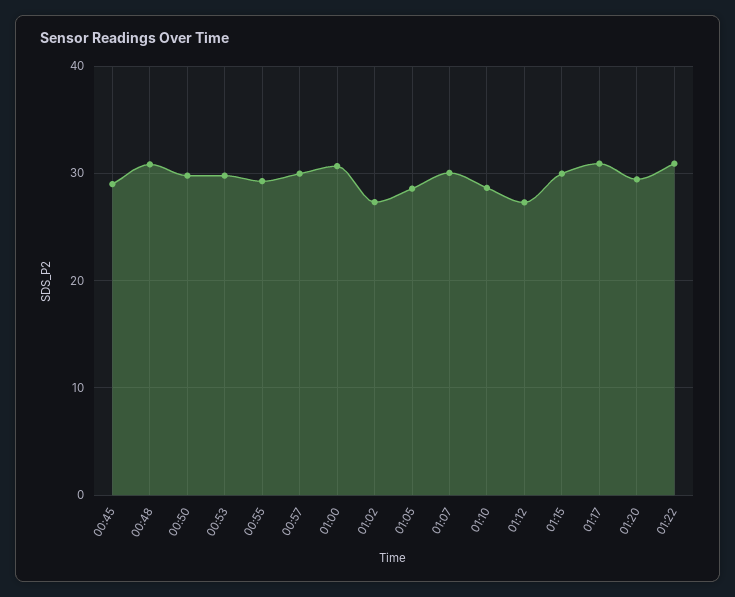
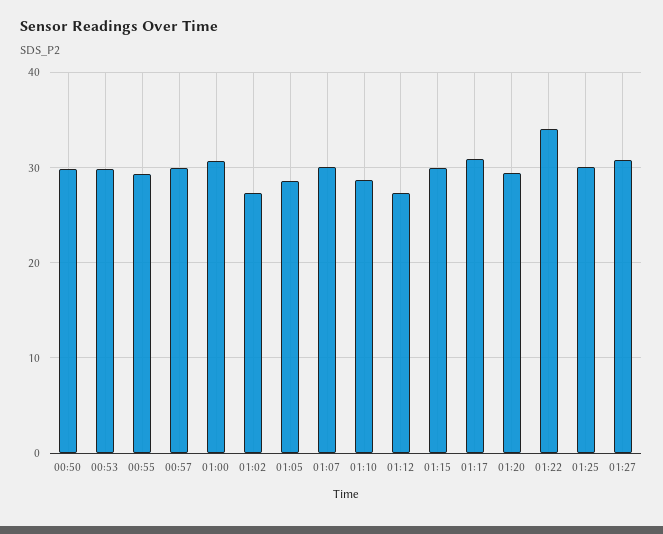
00:45: 29 -> none
00:48: 31 -> none
01:22: 31 -> 34
01:25: none -> 30
01:27: none -> 31

